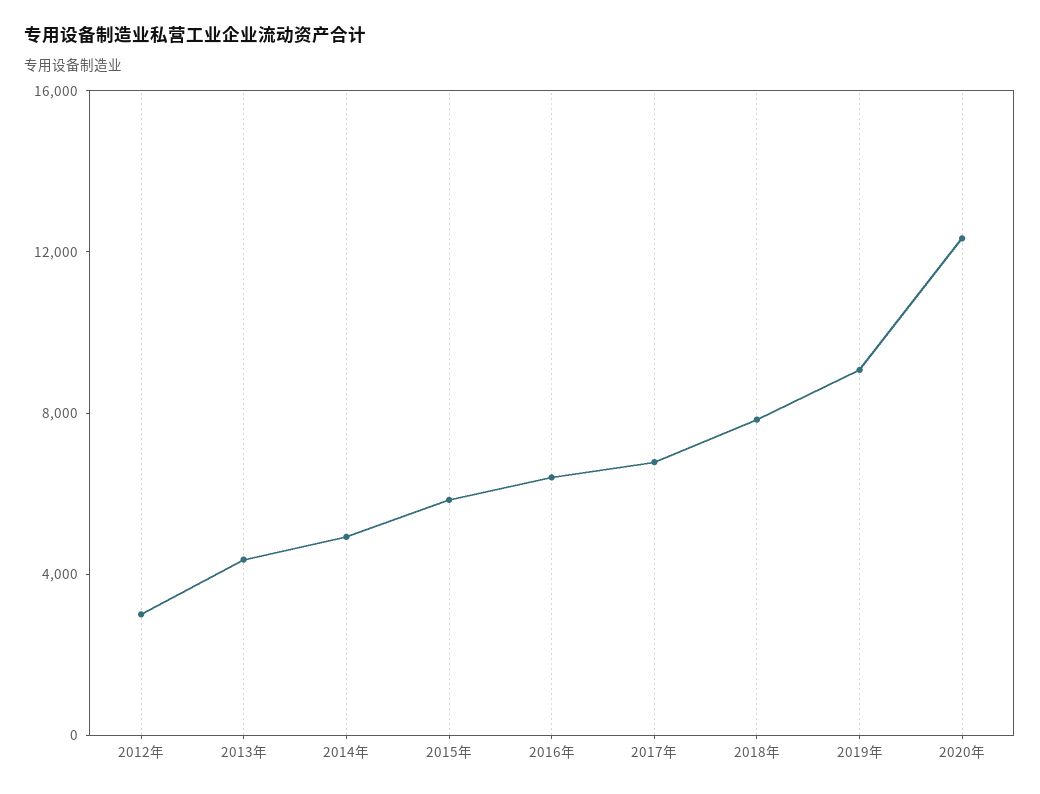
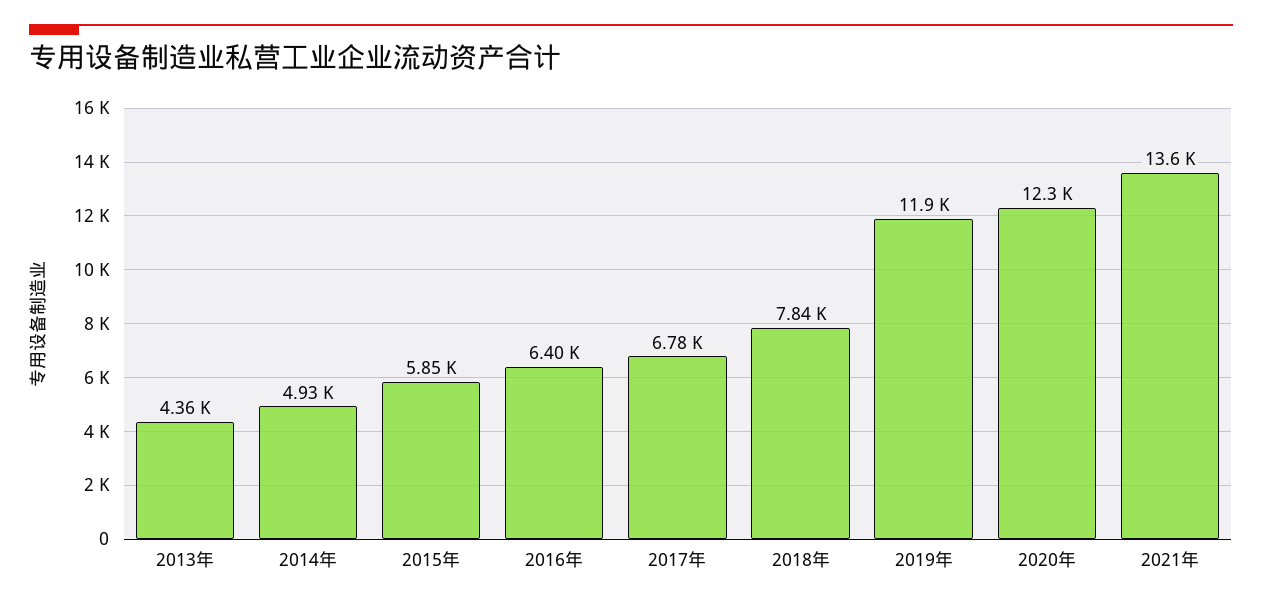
2012年: 3000 -> none
2019年: 9000 -> 11900
2021年: none -> 13600

